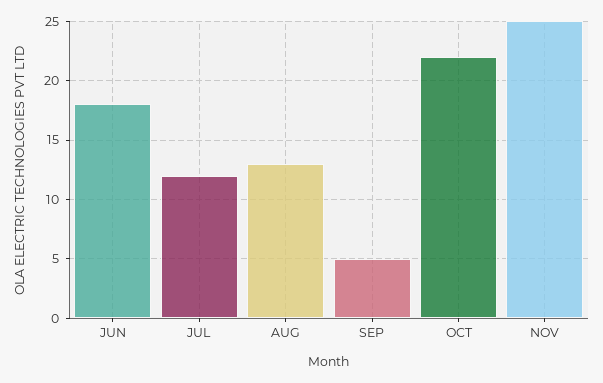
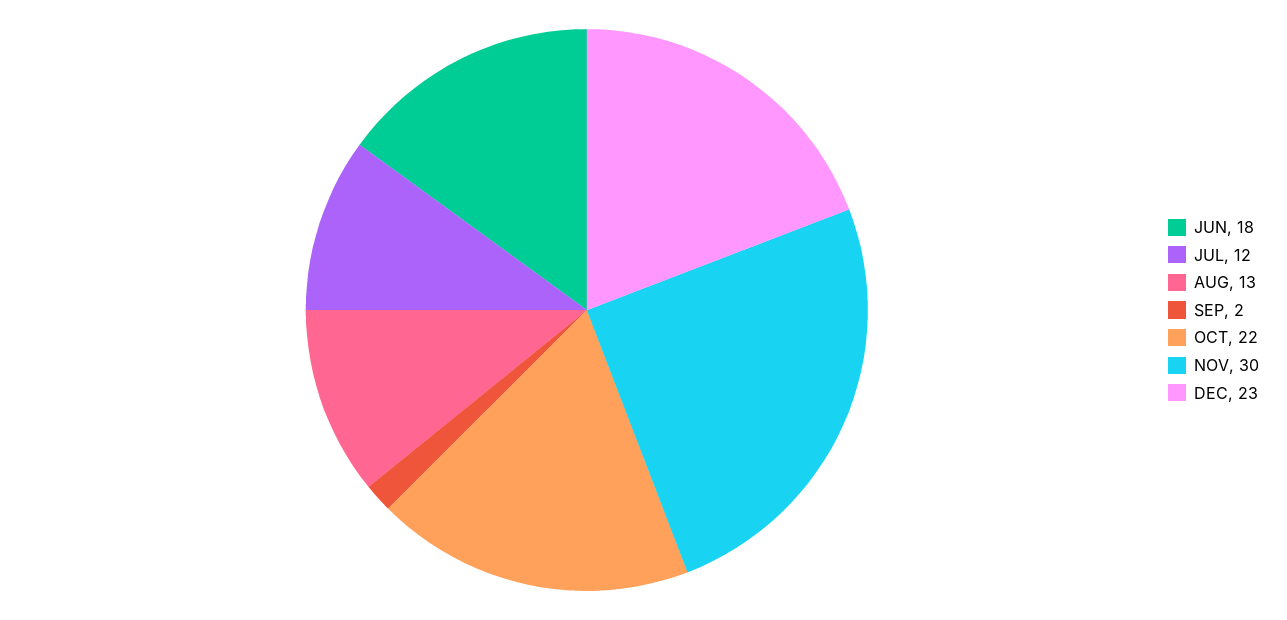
SEP: 5 -> 2
NOV: 25 -> 30
DEC: none -> 23

